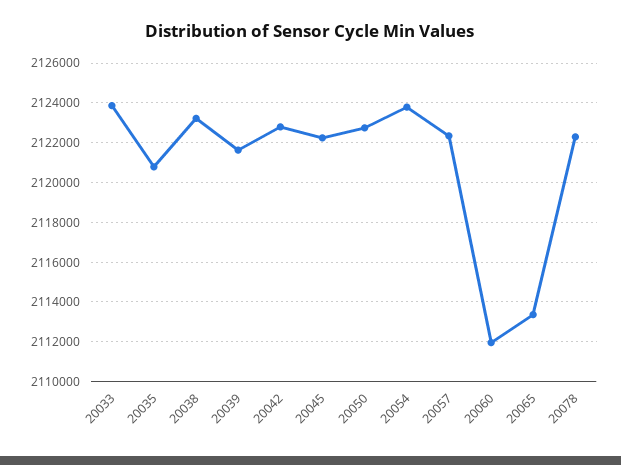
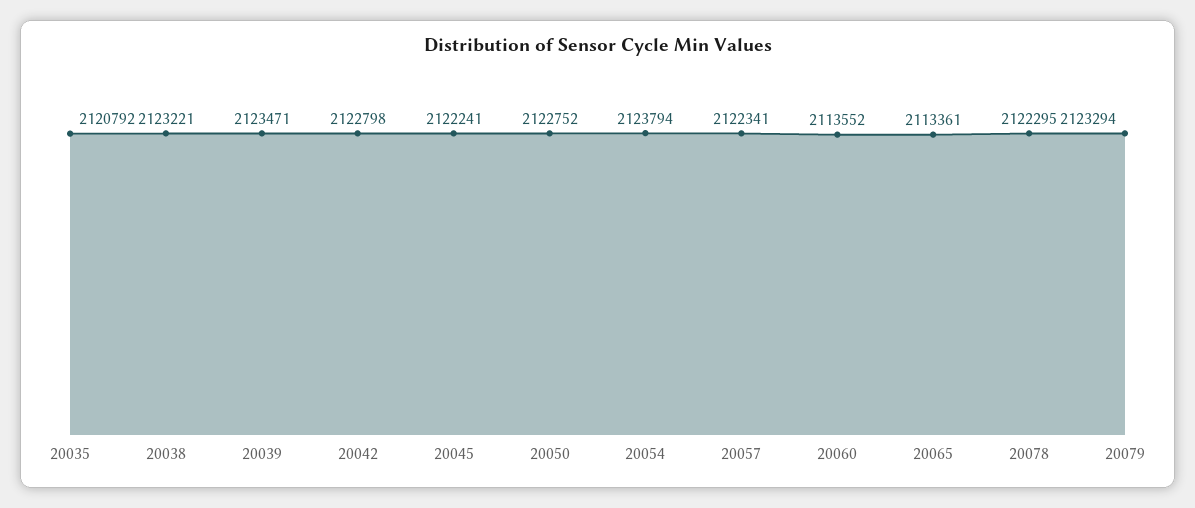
20033: 2124000 -> none
20039: 2121500 -> 2123471
20060: 2112000 -> 2113552
20079: none -> 2123294

